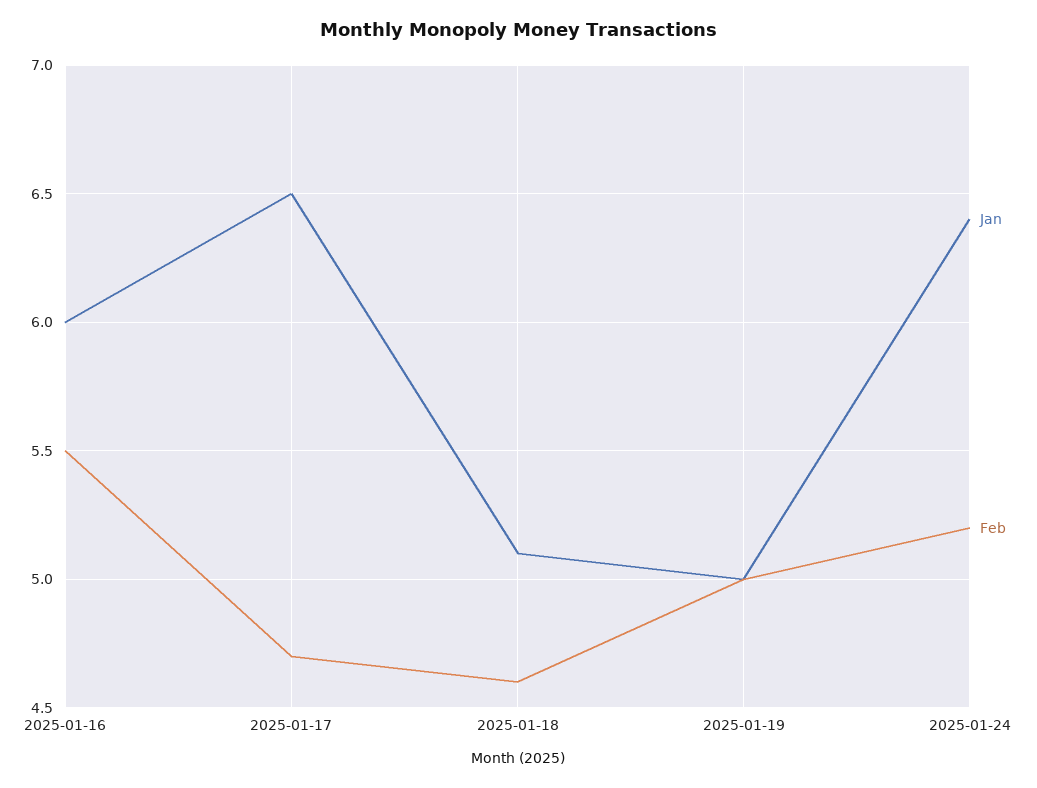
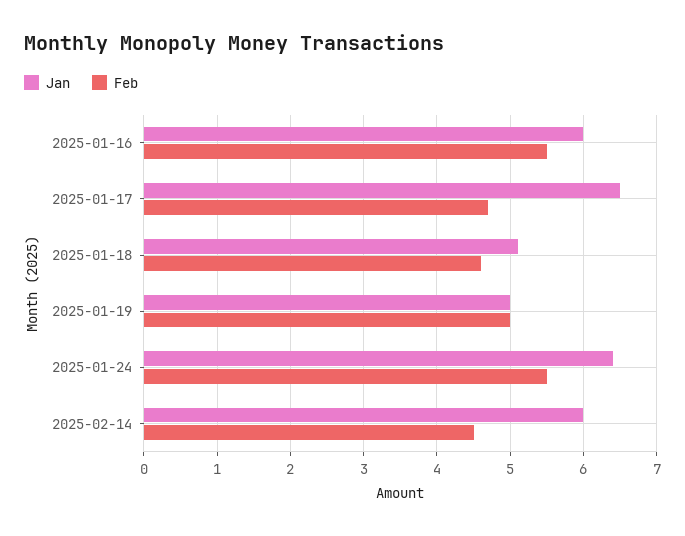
Feb, 2025-01-24: 5.2 -> 5.5
Jan, 2025-02-14: none -> 6
Feb, 2025-02-14: none -> 4.5

